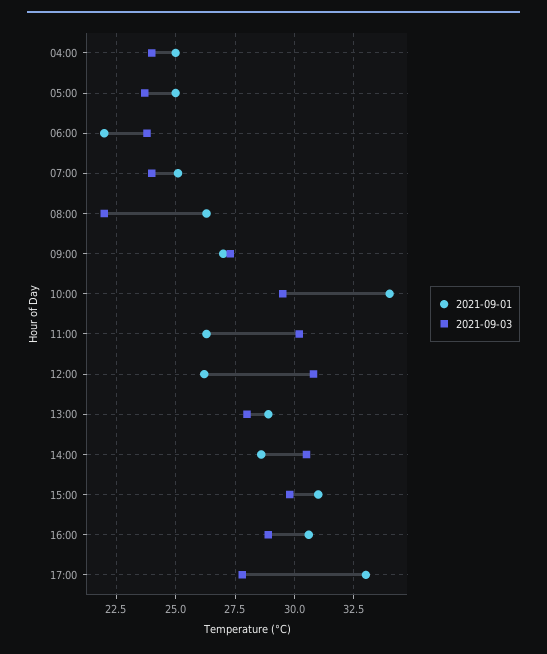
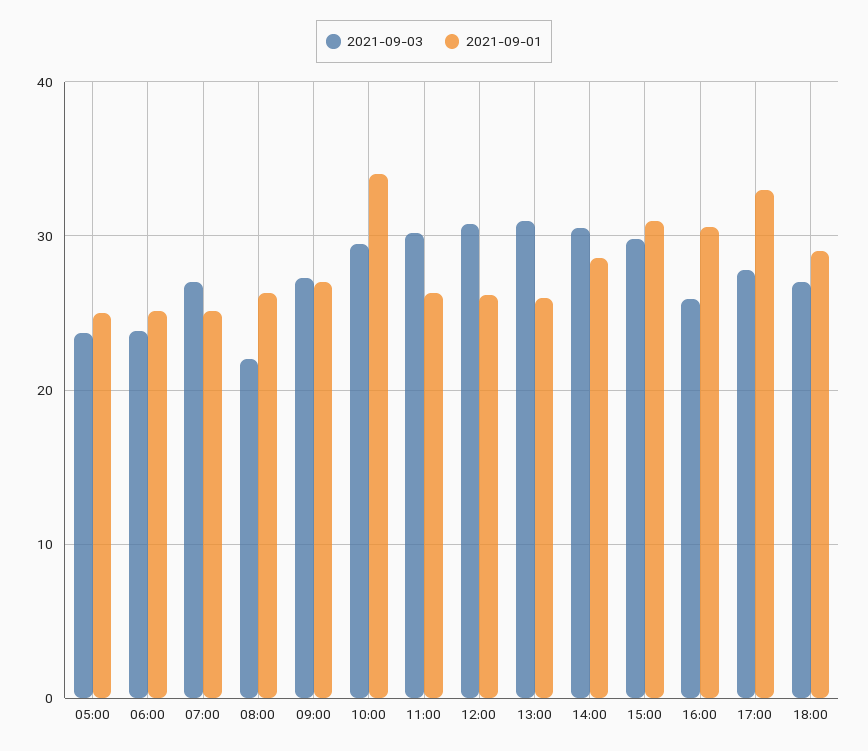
2021-09-01, 04:00: 25 -> none
2021-09-03, 04:00: 24 -> none
2021-09-01, 06:00: 22 -> 25
2021-09-03, 07:00: 24 -> 27
2021-09-01, 13:00: 29 -> 26
2021-09-03, 13:00: 28 -> 31
2021-09-03, 16:00: 29 -> 26
2021-09-03, 18:00: none -> 27
2021-09-01, 18:00: none -> 29

